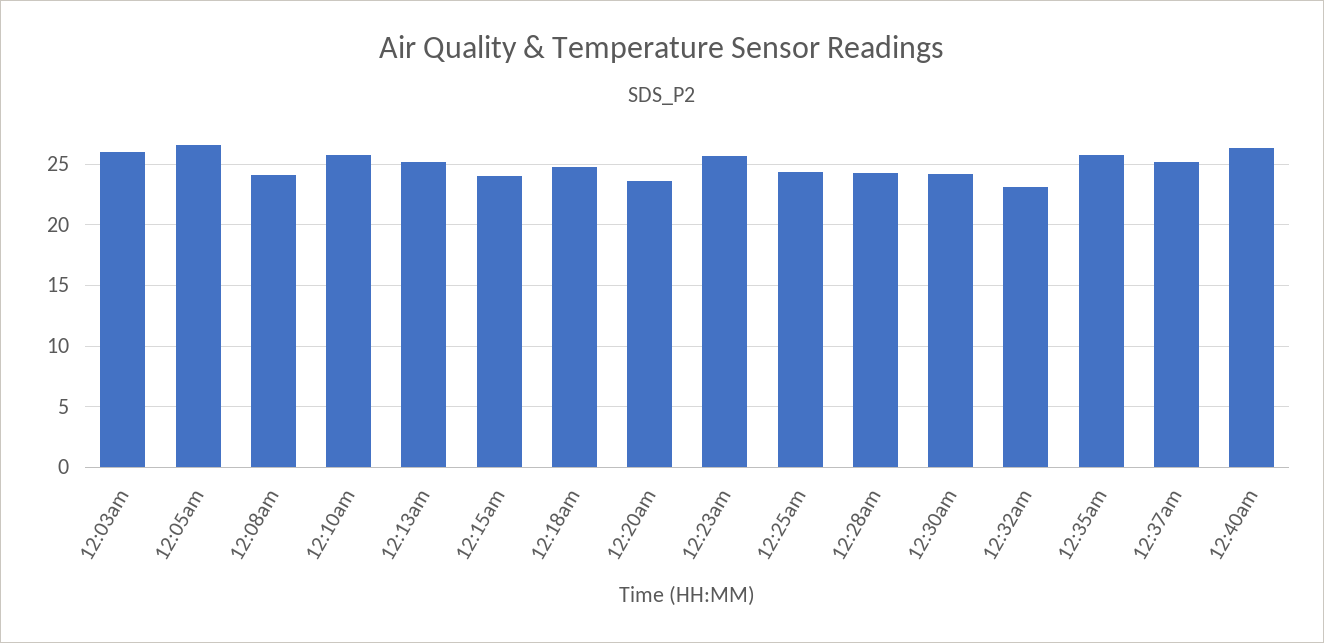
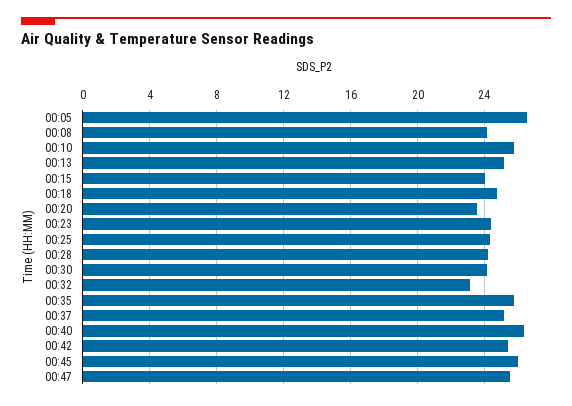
12:03am: 26 -> none
12:23am: 25.5 -> 24.5
00:42: none -> 25.5
00:45: none -> 26
00:47: none -> 25.5

